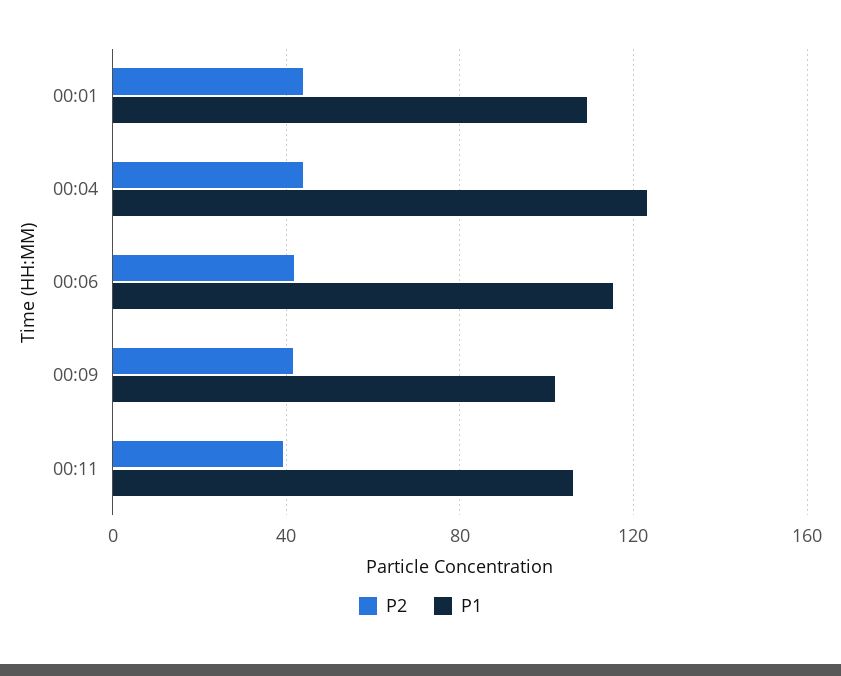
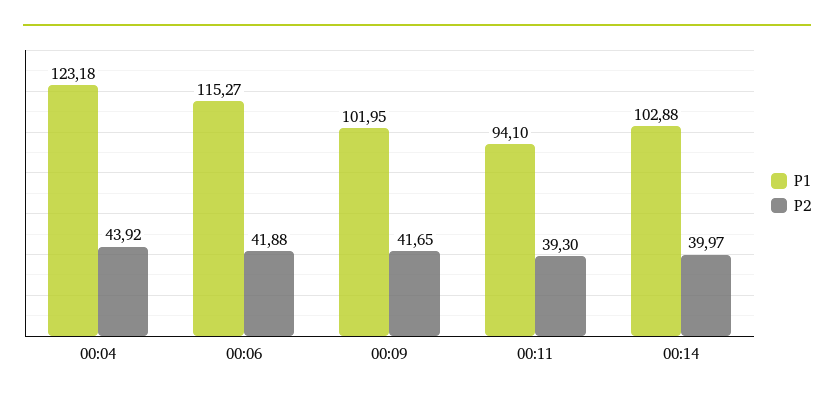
P2, 00:01: 45 -> none
P1, 00:01: 110 -> none
P1, 00:11: 105 -> 94.1
P1, 00:14: none -> 102.88
P2, 00:14: none -> 39.97

